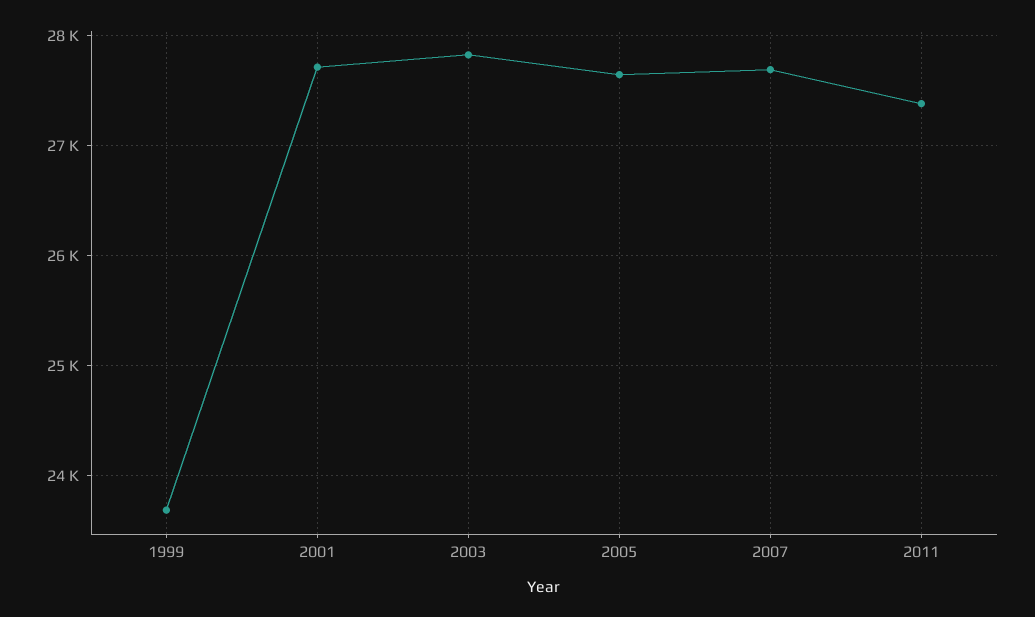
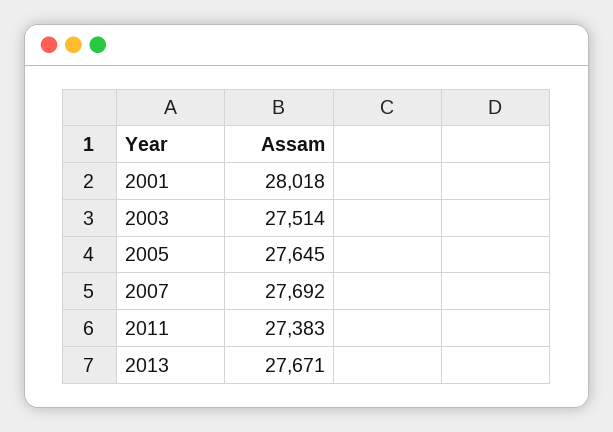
1999: 23700 -> none
2001: 27700 -> 28018
2003: 27800 -> 27514
2013: none -> 27671

